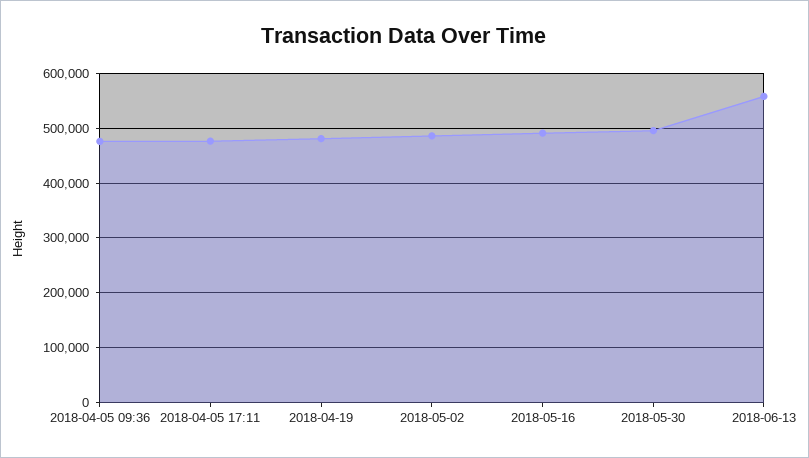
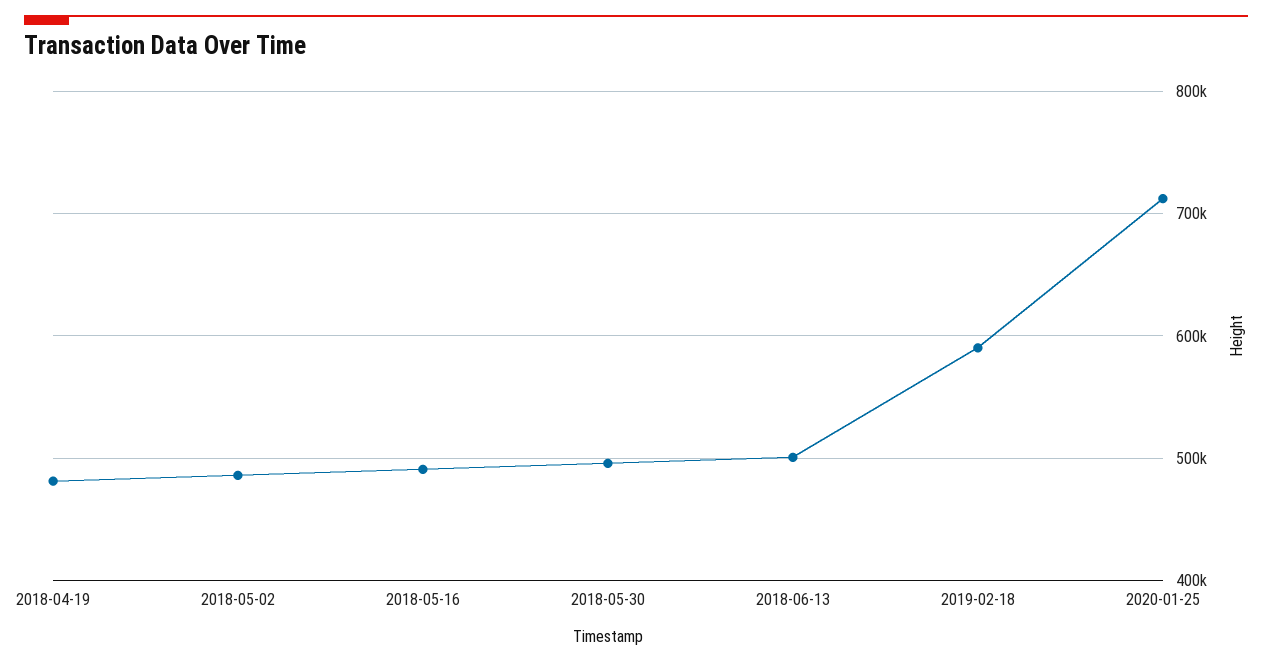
2018-04-05 09:36: 480000 -> none
2018-04-05 17:11: 480000 -> none
2018-06-13: 560000 -> 500000
2019-02-18: none -> 590000
2020-01-25: none -> 710000

